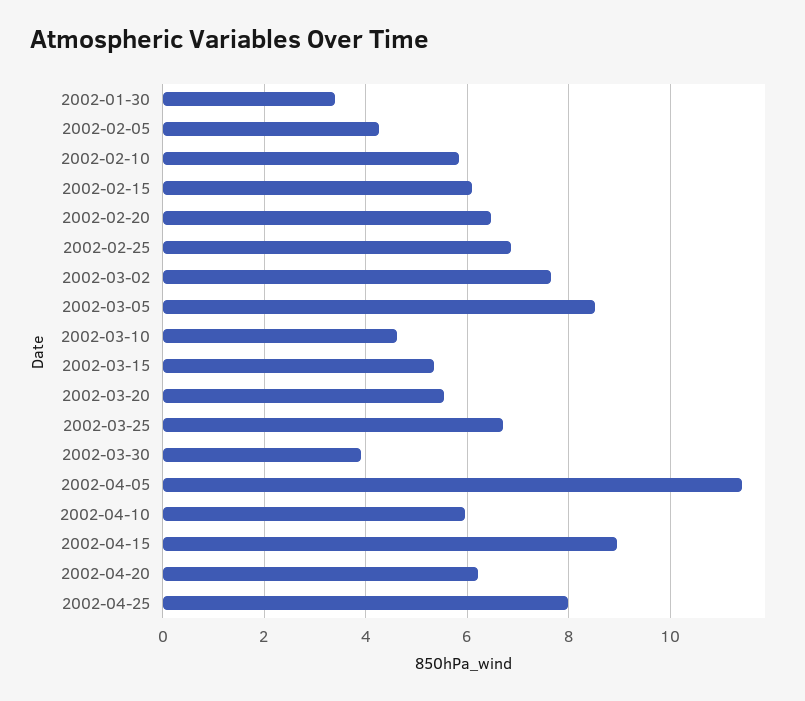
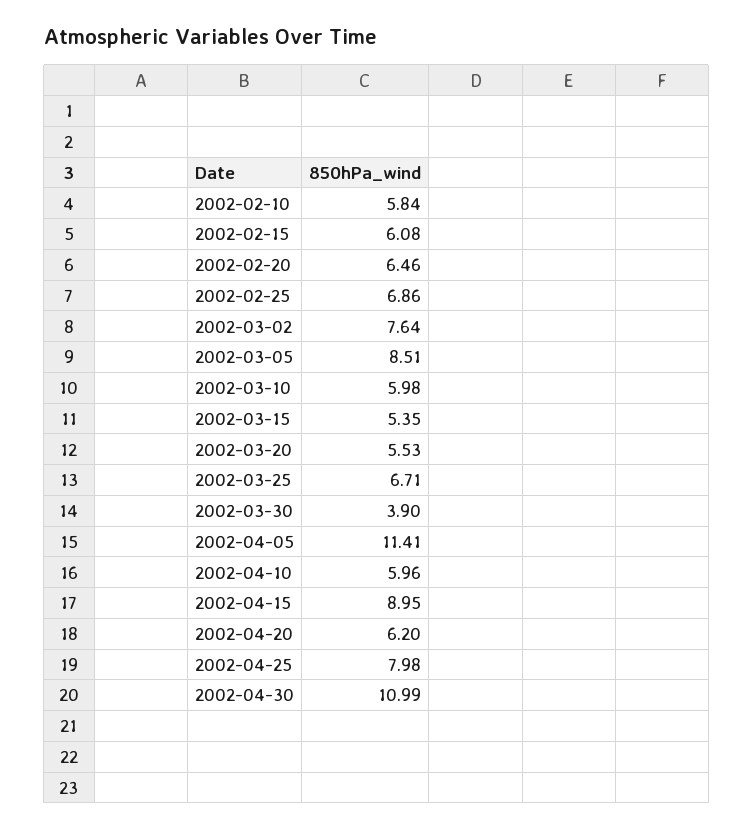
2002-01-30: 3.4 -> none
2002-02-05: 4.2 -> none
2002-03-10: 4.6 -> 5.98
2002-04-30: none -> 10.99

